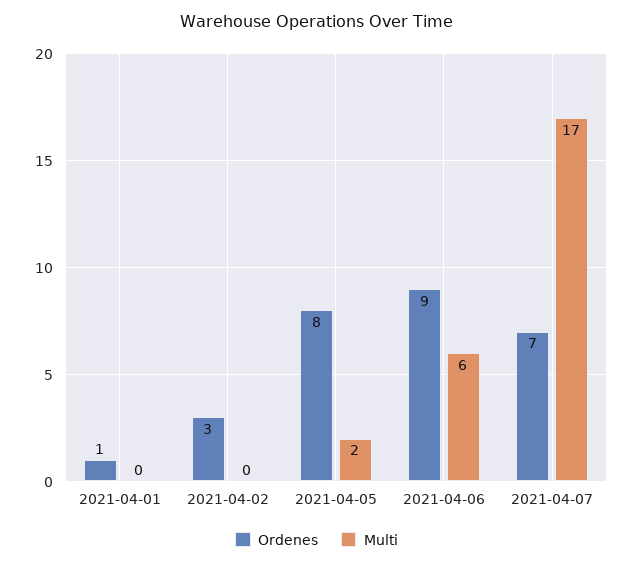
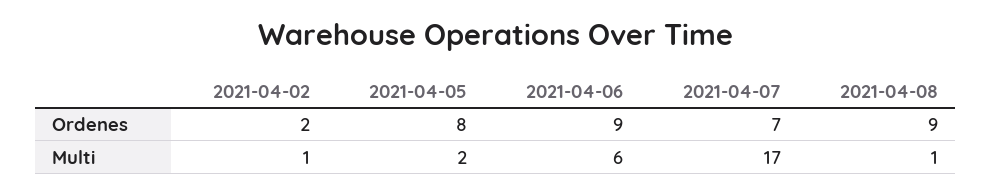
Ordenes, 2021-04-01: 1 -> none
Multi, 2021-04-01: 0 -> none
Ordenes, 2021-04-02: 3 -> 2
Multi, 2021-04-02: 0 -> 1
Ordenes, 2021-04-08: none -> 9
Multi, 2021-04-08: none -> 1

